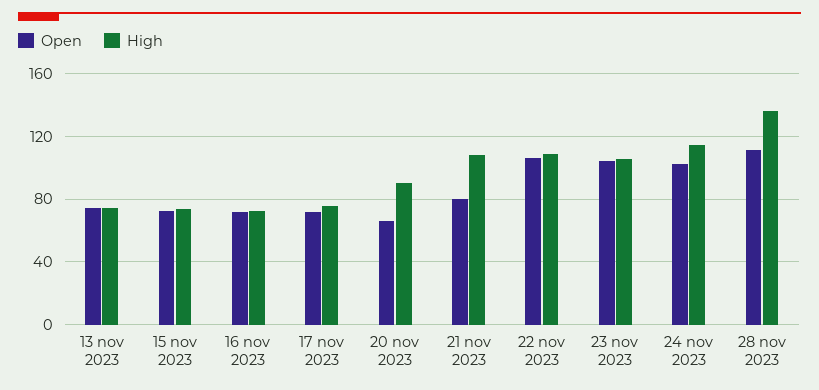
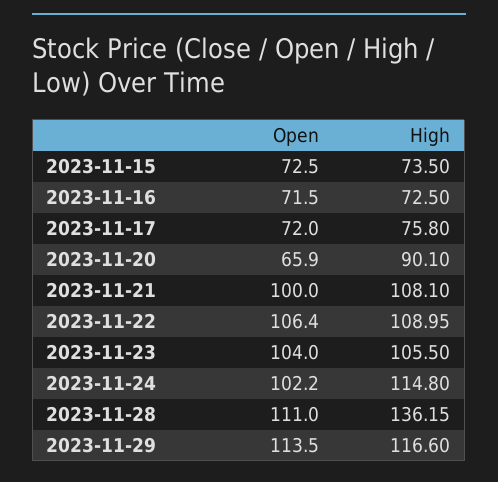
Open, 13 nov 2023: 75 -> none
High, 13 nov 2023: 75 -> none
Open, 21 nov 2023: 80 -> 100
Open, 2023-11-29: none -> 113.5
High, 2023-11-29: none -> 116.6

